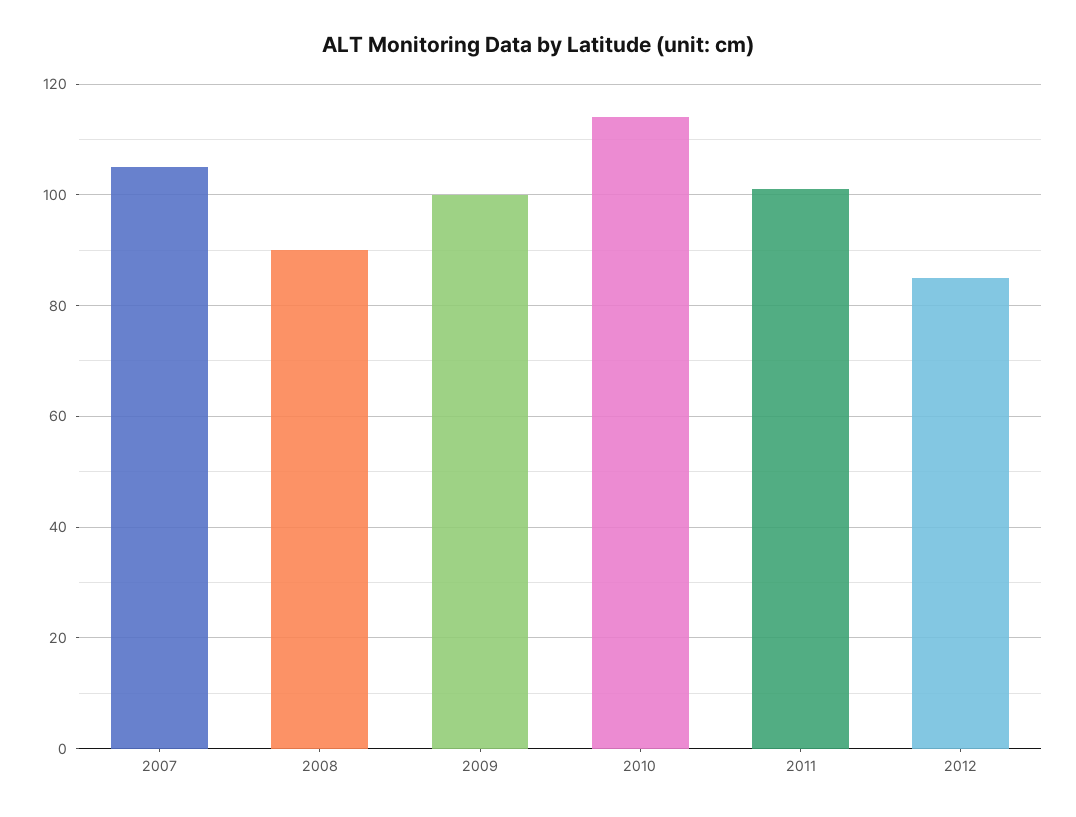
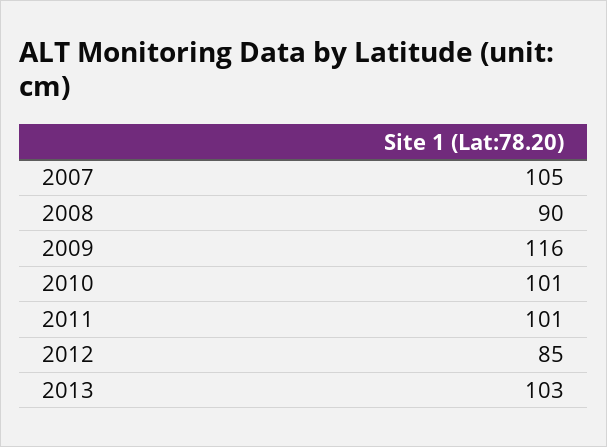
2009: 100 -> 116
2010: 115 -> 101
2013: none -> 103

